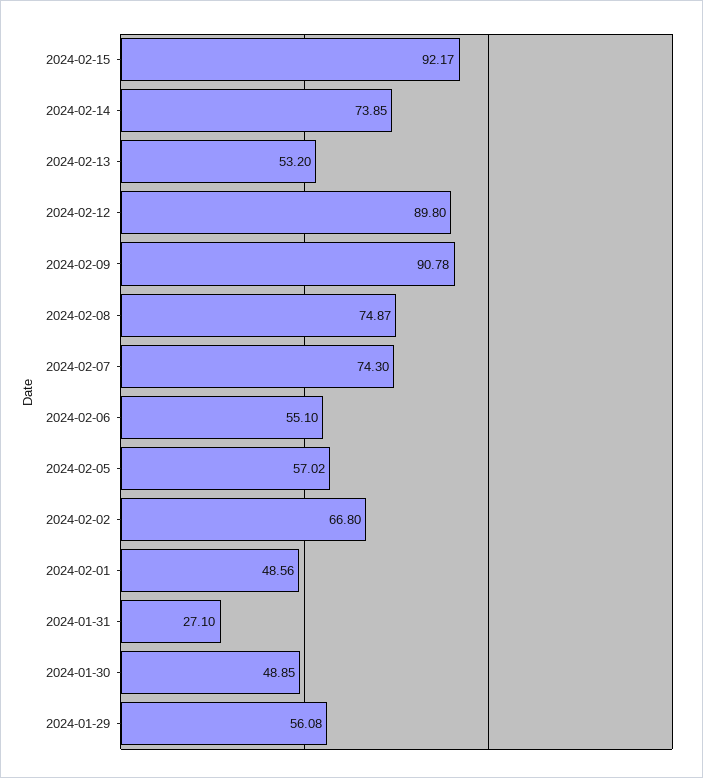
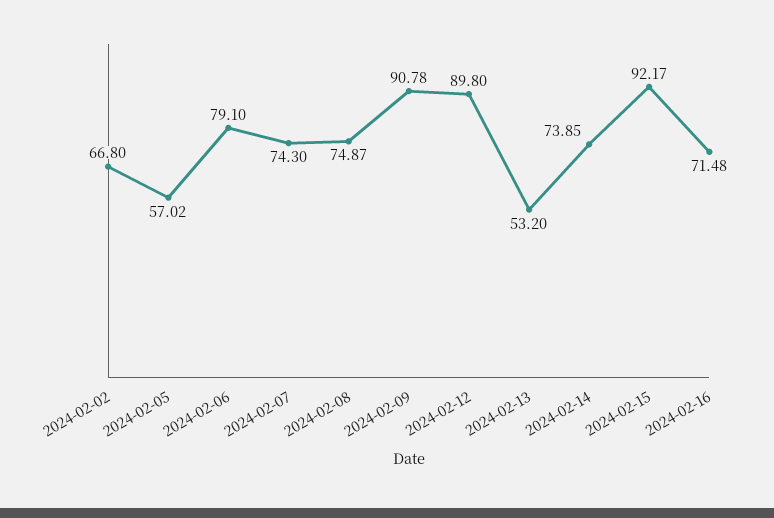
2024-02-06: 55.1 -> 79.1
2024-02-01: 48.56 -> none
2024-01-31: 27.1 -> none
2024-01-30: 48.85 -> none
2024-01-29: 56.08 -> none
2024-02-16: none -> 71.48

